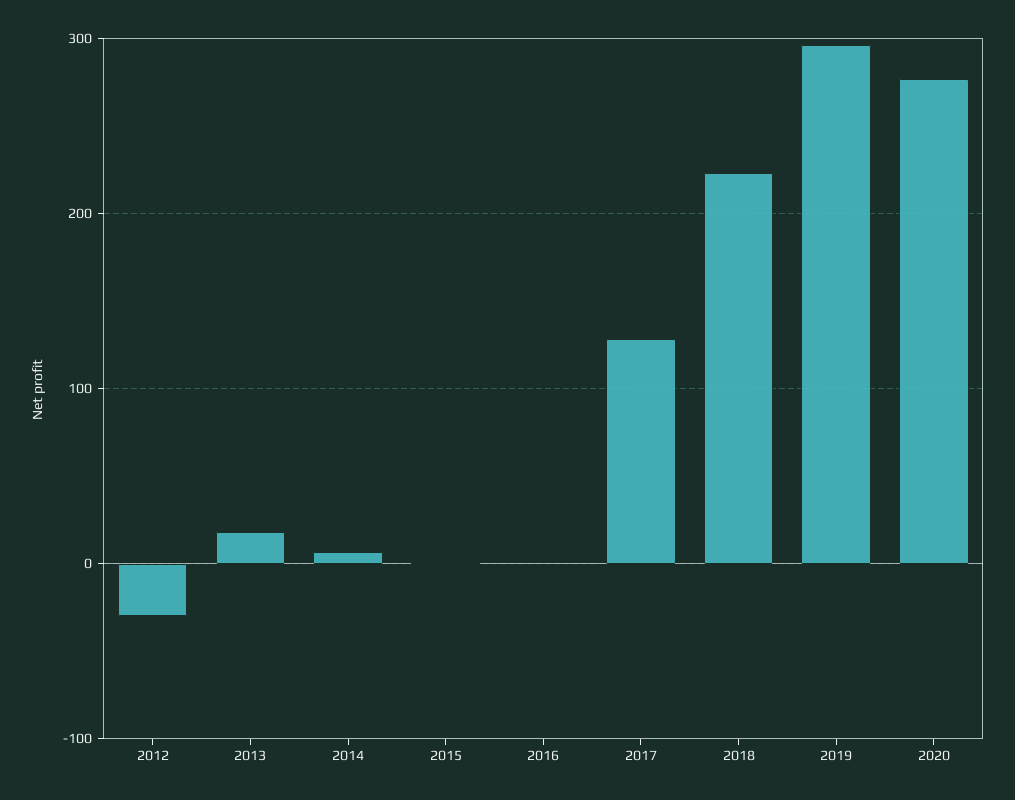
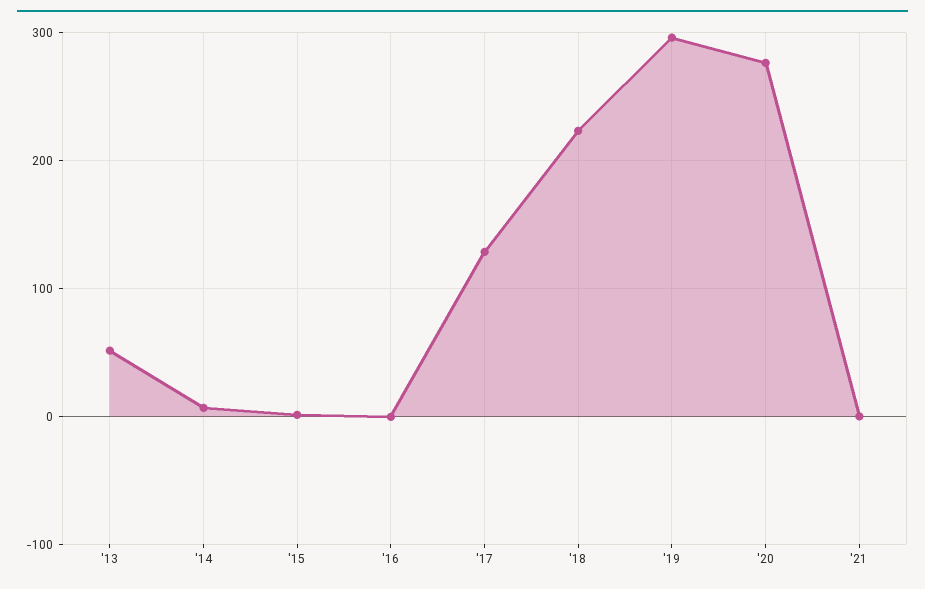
2012: -30 -> none
2013: 20 -> 50
'21: none -> 0

